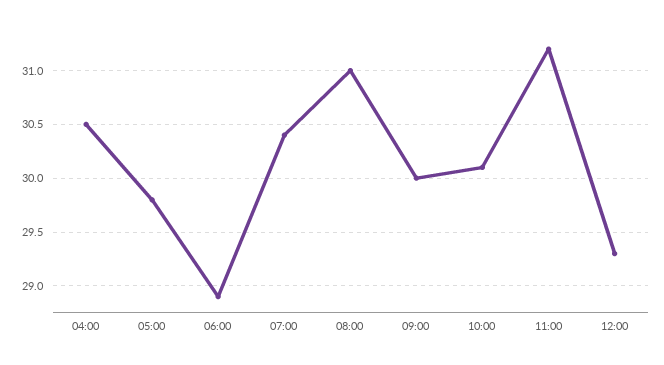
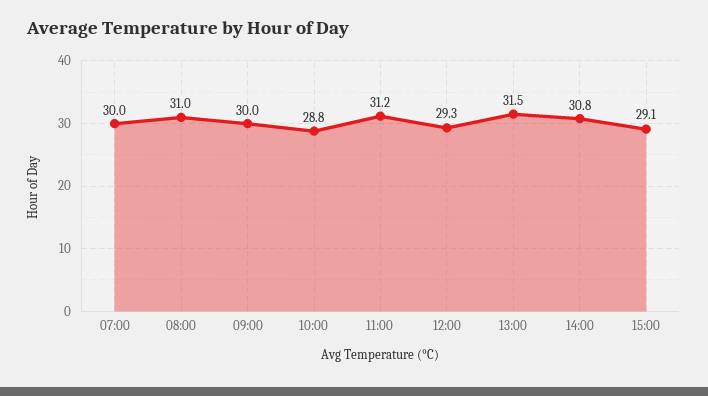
04:00: 30.5 -> none
05:00: 29.8 -> none
06:00: 28.9 -> none
07:00: 30.4 -> 30
10:00: 30.1 -> 28.8
13:00: none -> 31.5
14:00: none -> 30.8
15:00: none -> 29.1

